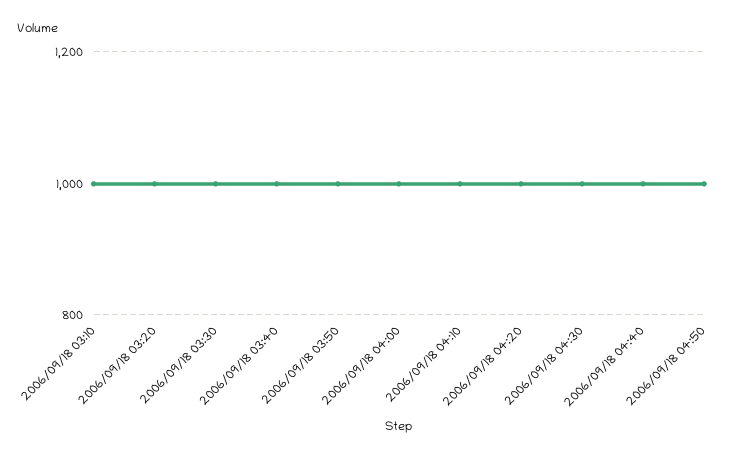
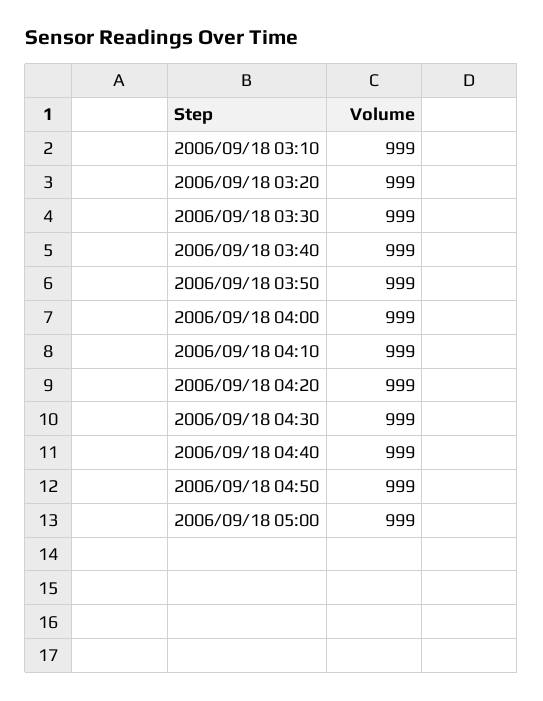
2006/09/18 05:00: none -> 999

